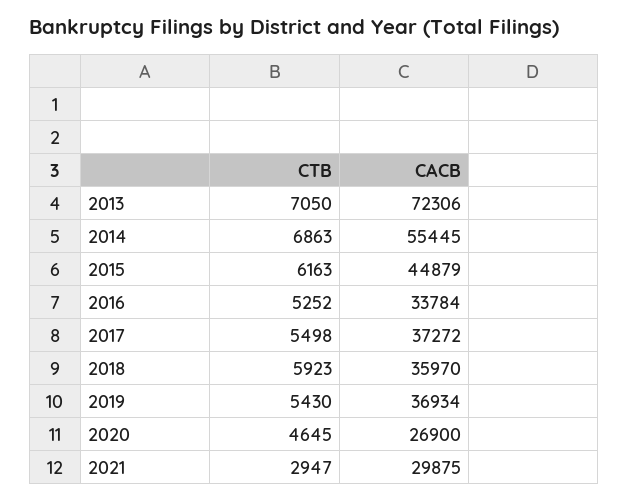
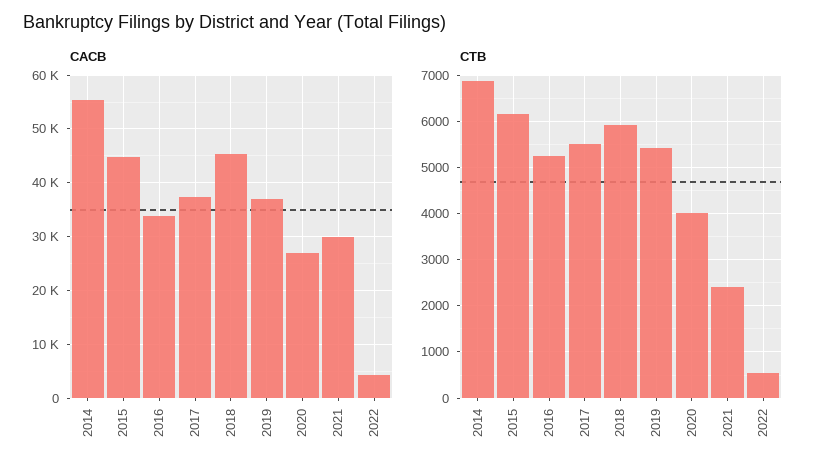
CTB, 2013: 7050 -> none
CACB, 2013: 72306 -> none
CACB, 2018: 35970 -> 46000
CTB, 2020: 4645 -> 4000
CTB, 2021: 2947 -> 2400
CACB, 2022: none -> 4000
CTB, 2022: none -> 600

